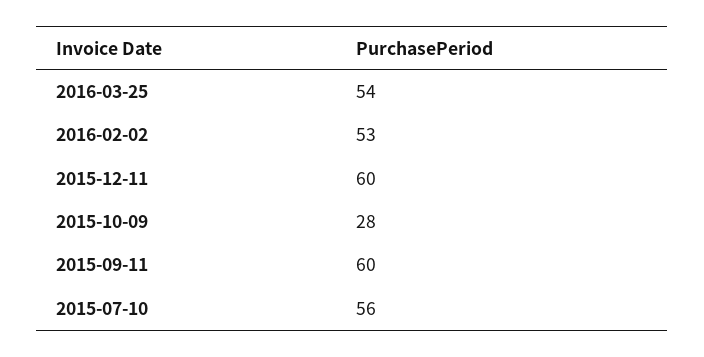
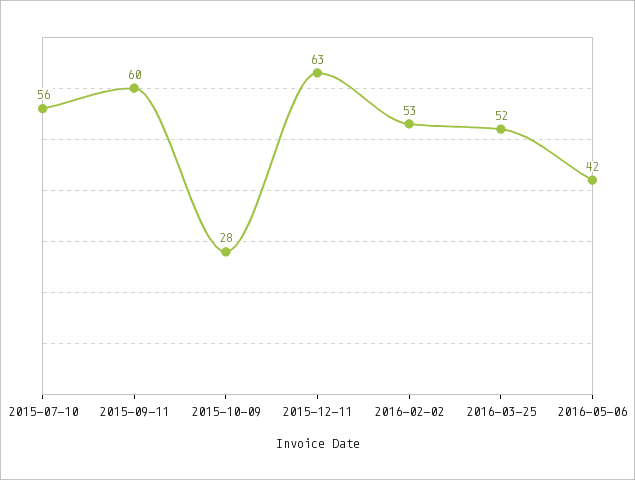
2016-03-25: 54 -> 52
2015-12-11: 60 -> 63
2016-05-06: none -> 42

